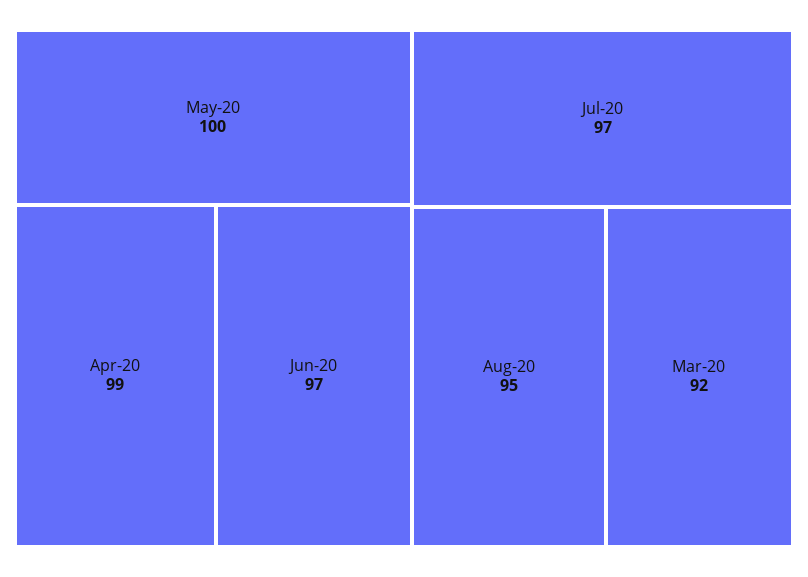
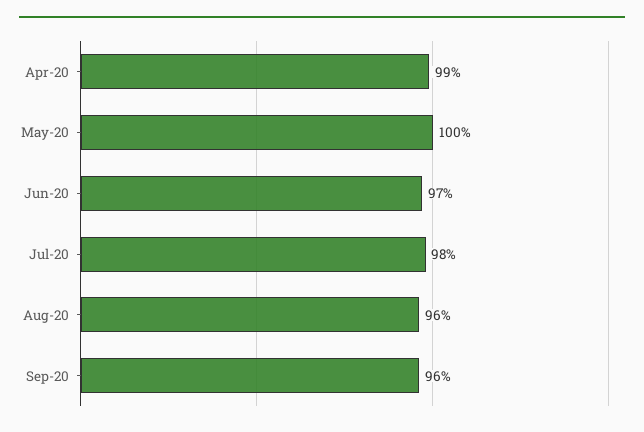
Jul-20: 97 -> 98
Aug-20: 95 -> 96
Mar-20: 92 -> none
Sep-20: none -> 96

